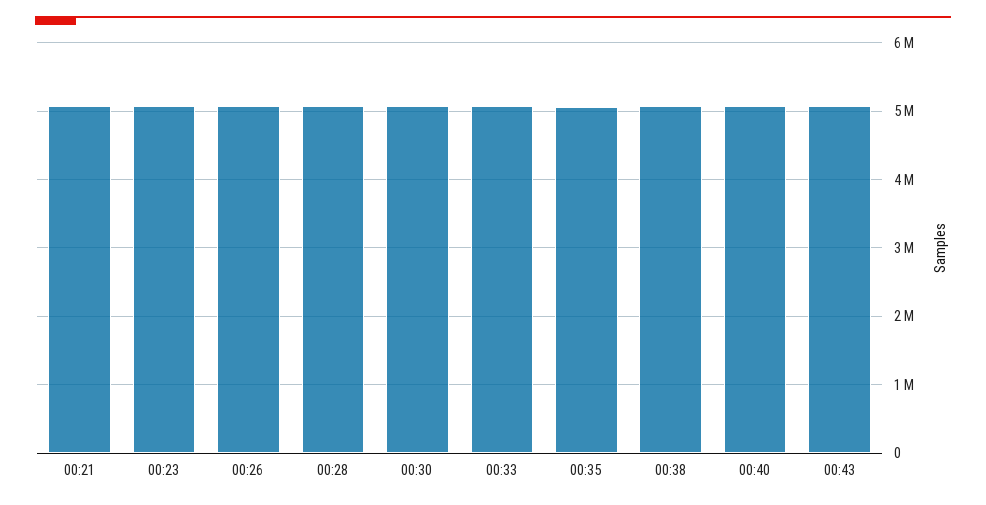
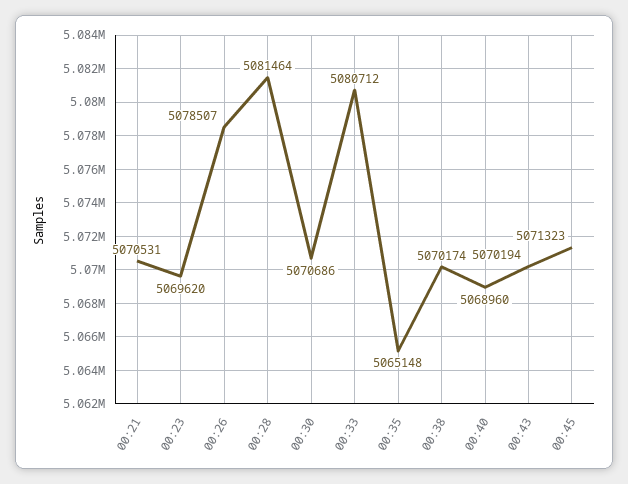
00:45: none -> 5071323

